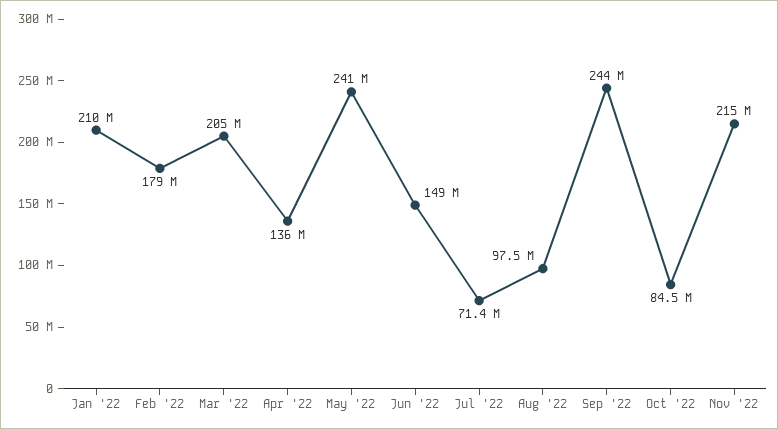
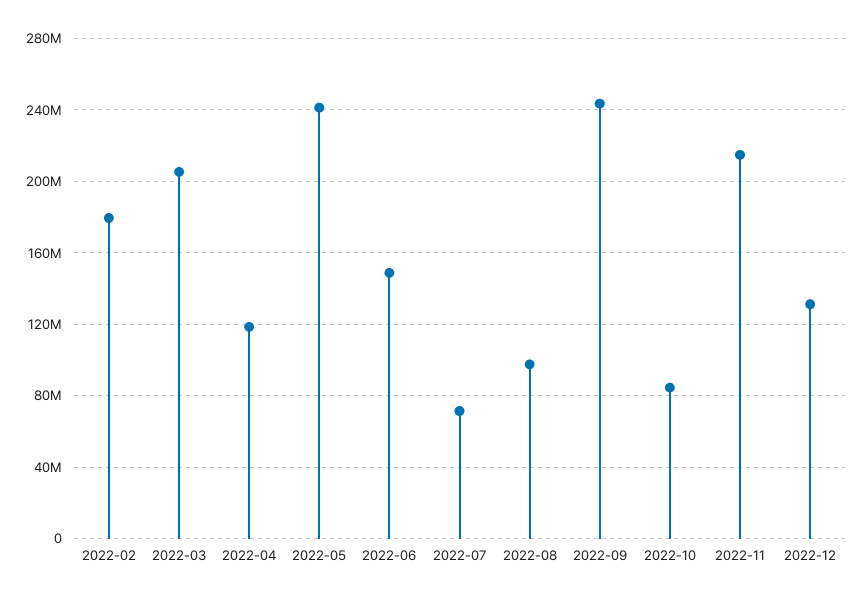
Jan '22: 210000000 -> none
Apr '22: 136000000 -> 120000000
2022-12: none -> 130000000

